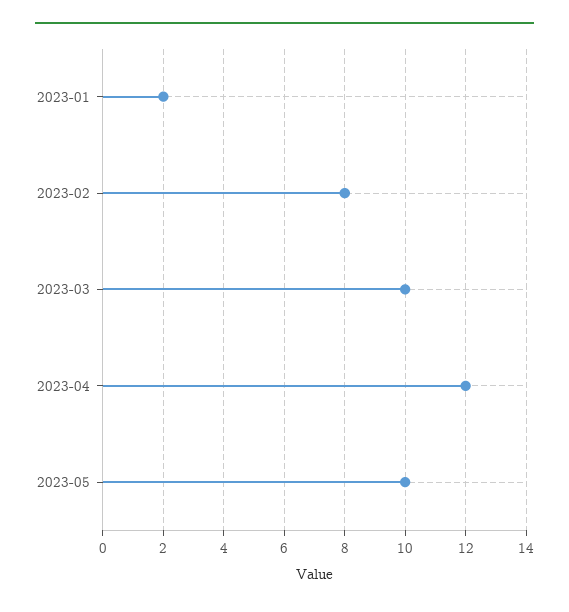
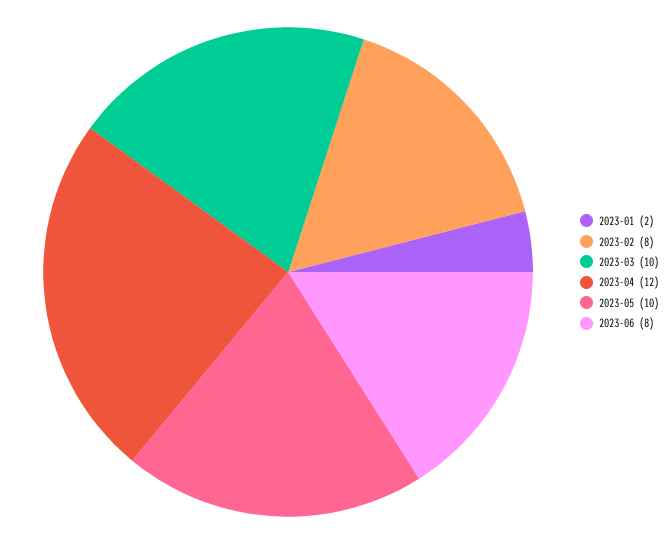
2023-06: none -> 8

